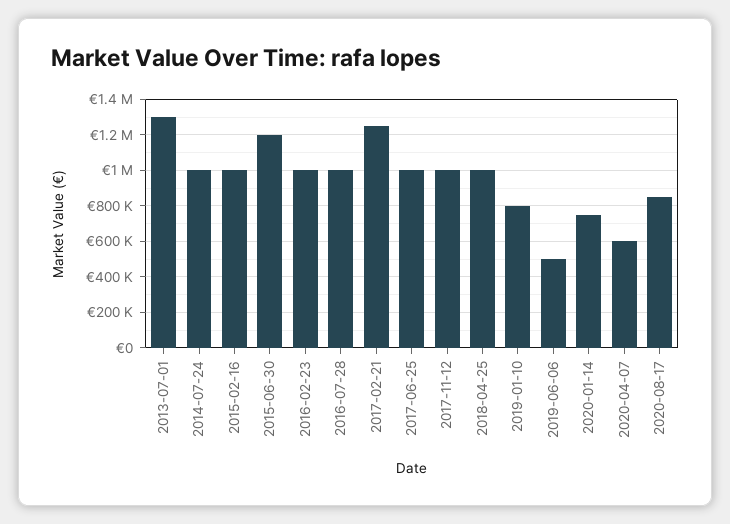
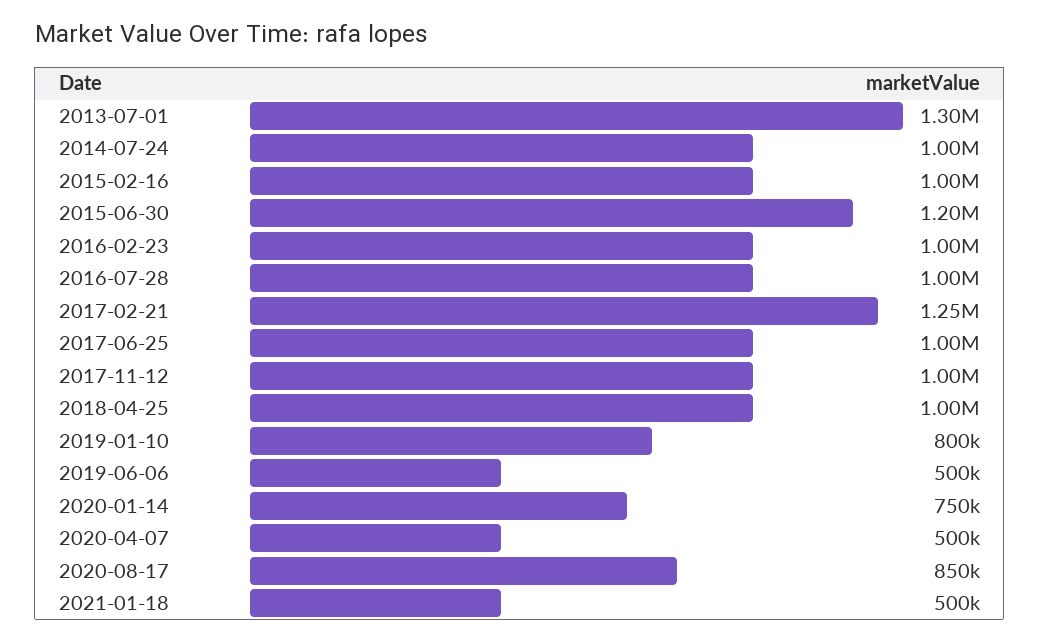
2020-04-07: 600000 -> 500000
2021-01-18: none -> 500000

